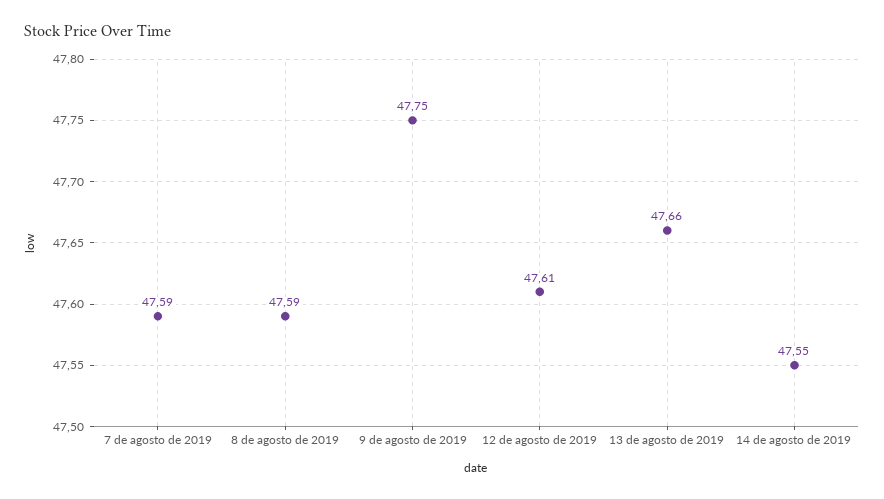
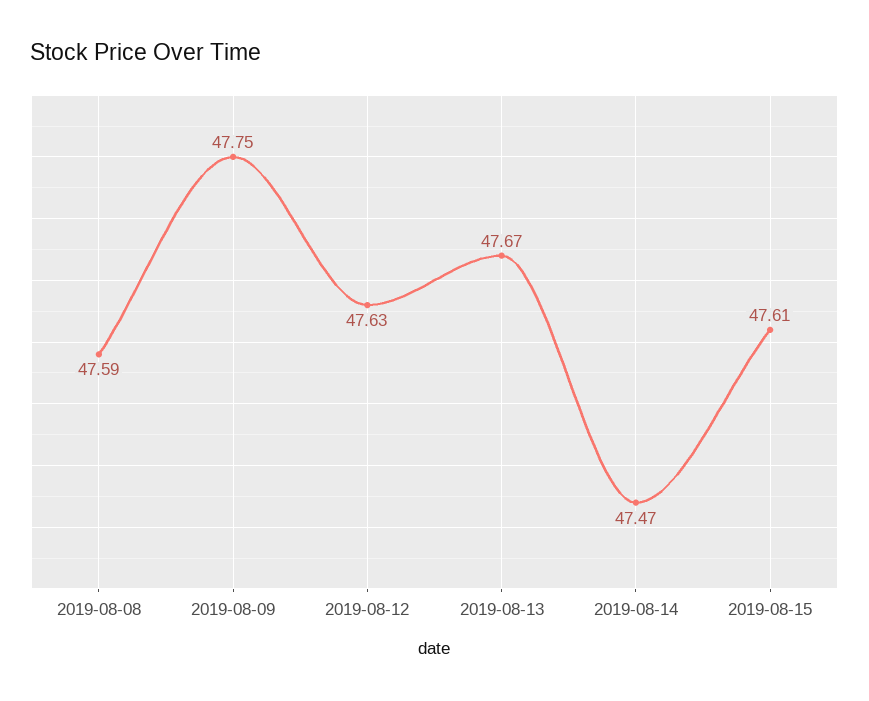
7 de agosto de 2019: 47.59 -> none
12 de agosto de 2019: 47.61 -> 47.63
13 de agosto de 2019: 47.66 -> 47.67
14 de agosto de 2019: 47.55 -> 47.47
2019-08-15: none -> 47.61

